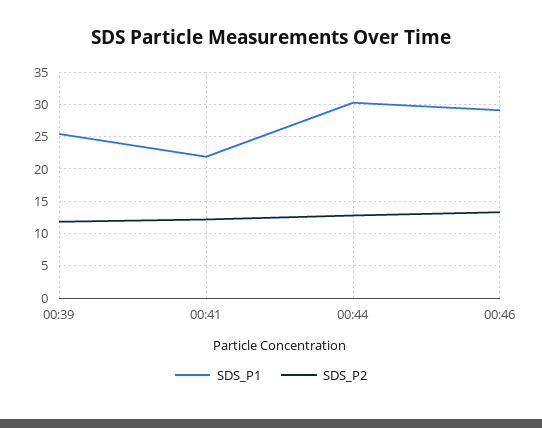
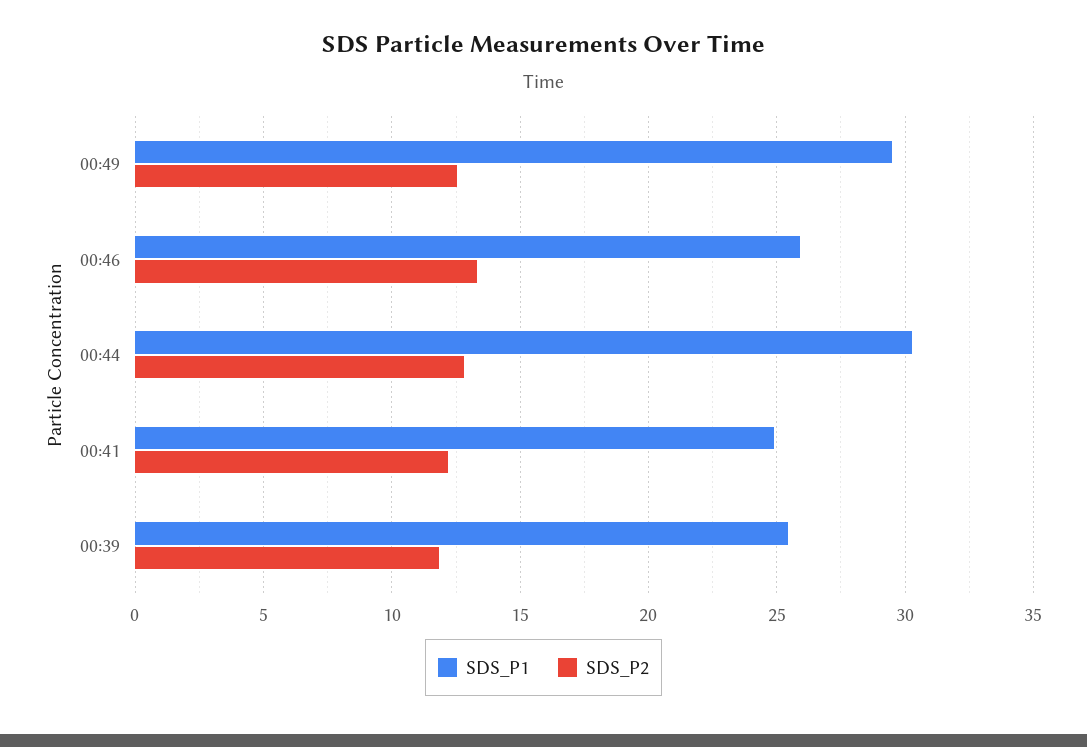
SDS_P1, 00:41: 22 -> 25
SDS_P1, 00:46: 29 -> 26
SDS_P1, 00:49: none -> 29.5
SDS_P2, 00:49: none -> 12.5

